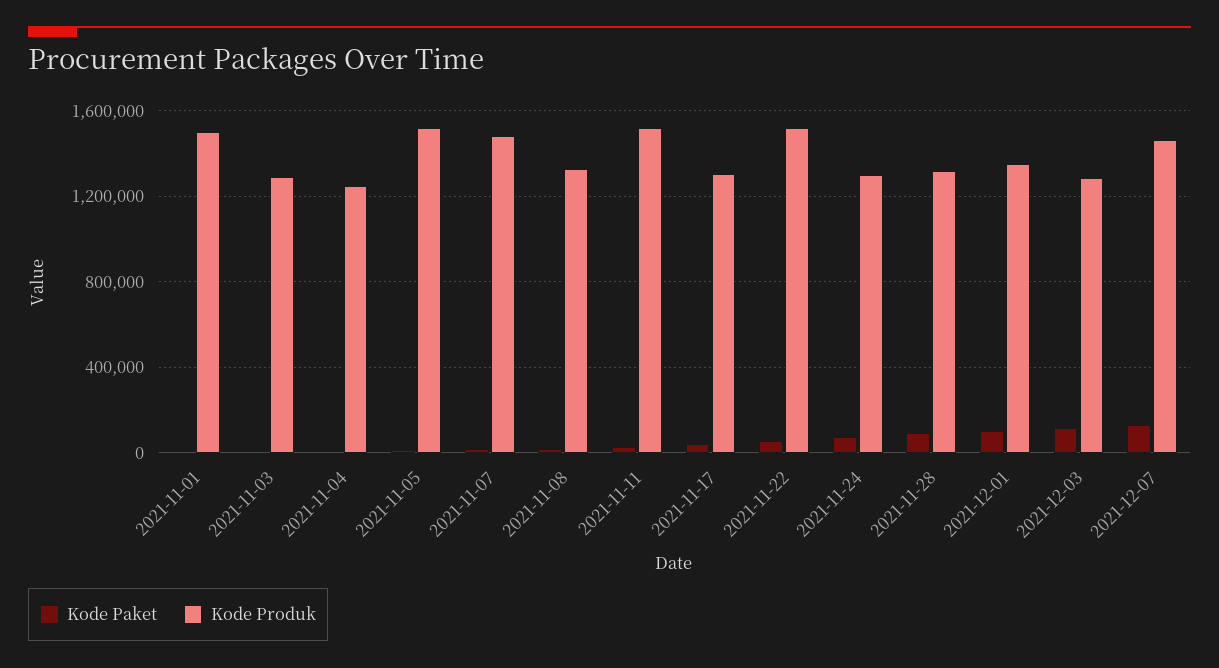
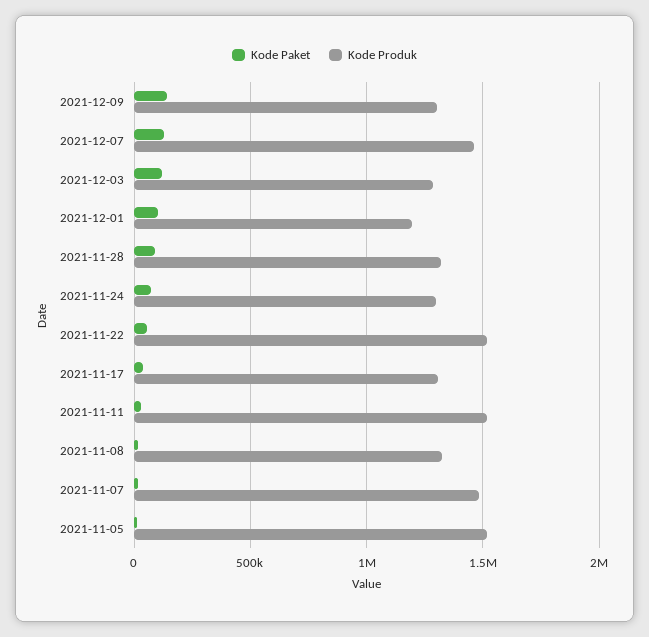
Kode Paket, 2021-11-01: 0 -> none
Kode Produk, 2021-11-01: 1500000 -> none
Kode Paket, 2021-11-03: 0 -> none
Kode Produk, 2021-11-03: 1300000 -> none
Kode Paket, 2021-11-04: 0 -> none
Kode Produk, 2021-11-04: 1250000 -> none
Kode Produk, 2021-12-01: 1350000 -> 1200000
Kode Paket, 2021-12-09: none -> 150000
Kode Produk, 2021-12-09: none -> 1300000

